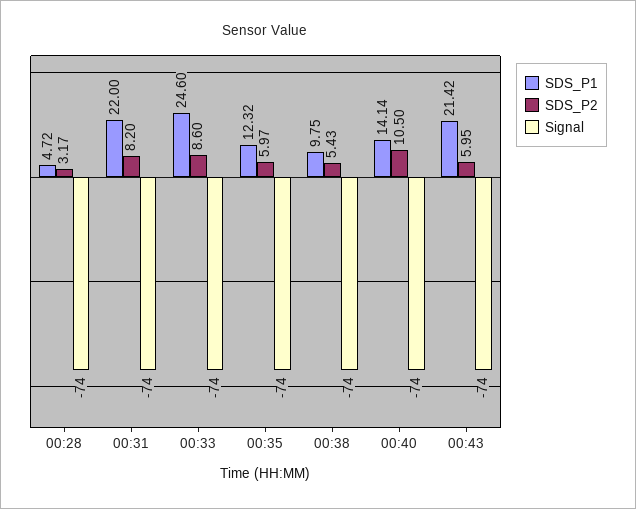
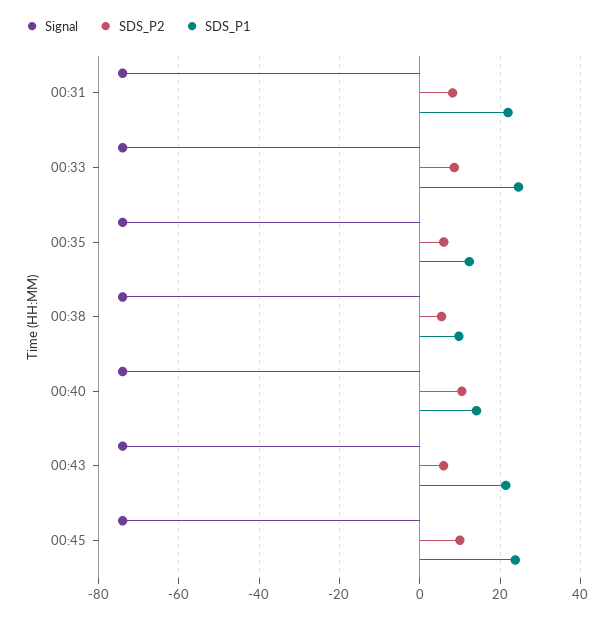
SDS_P1, 00:28: 4.72 -> none
SDS_P2, 00:28: 3.17 -> none
Signal, 00:28: -74 -> none
Signal, 00:45: none -> -74
SDS_P2, 00:45: none -> 10
SDS_P1, 00:45: none -> 24

